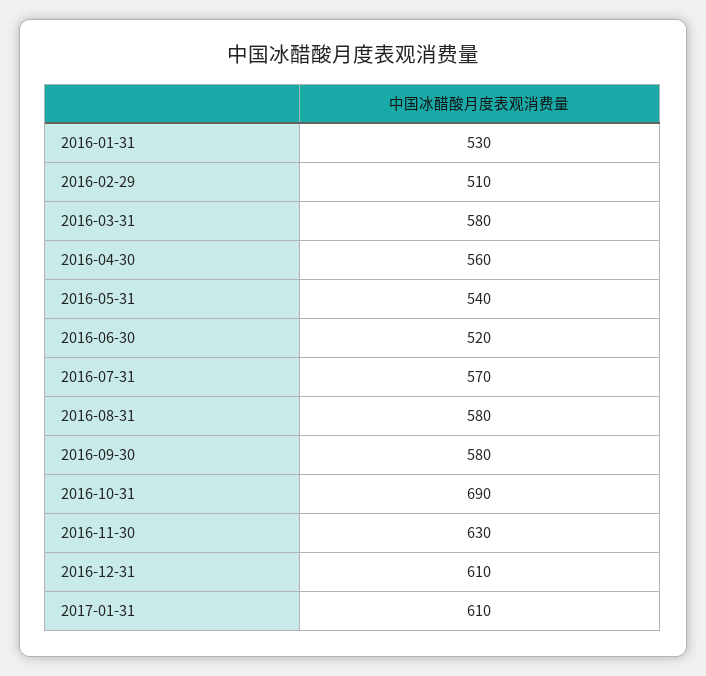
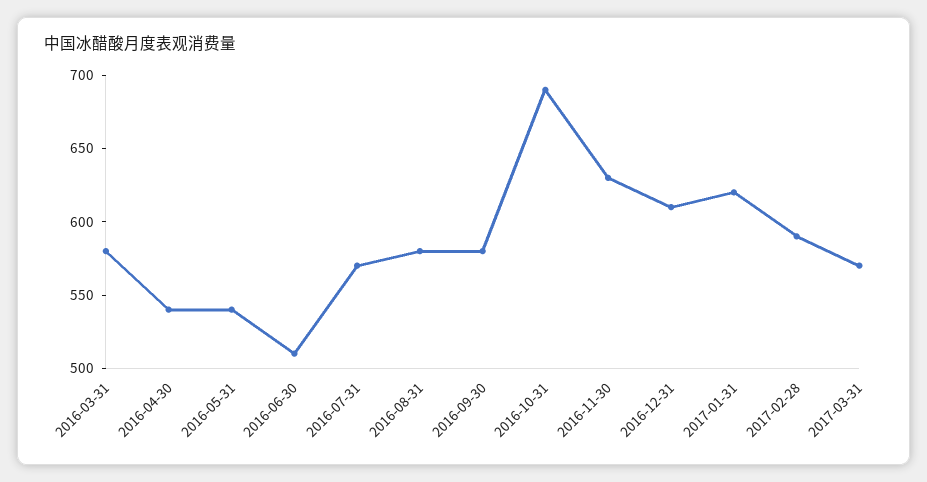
2016-01-31: 530 -> none
2016-02-29: 510 -> none
2016-04-30: 560 -> 540
2016-06-30: 520 -> 510
2017-01-31: 610 -> 620
2017-02-28: none -> 590
2017-03-31: none -> 570

